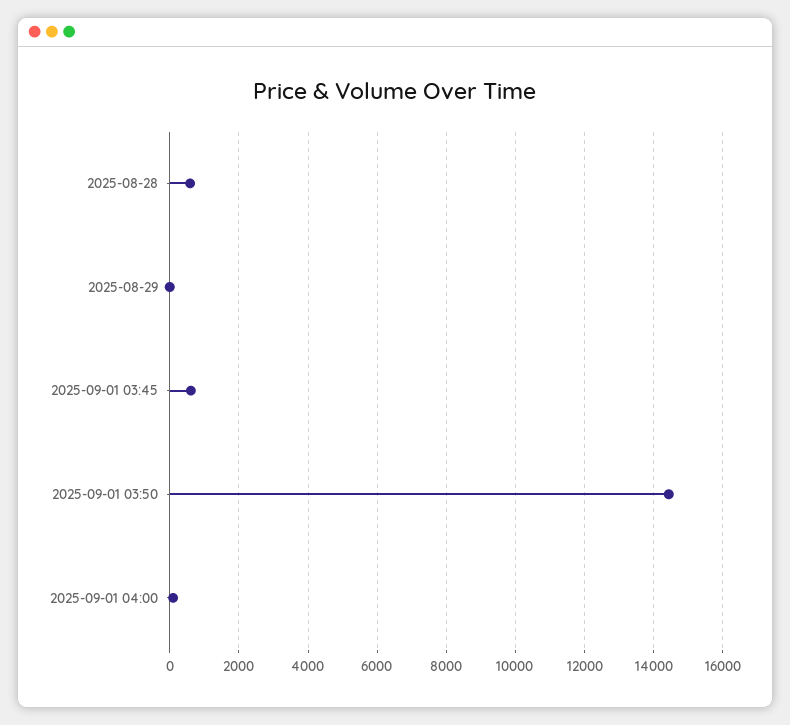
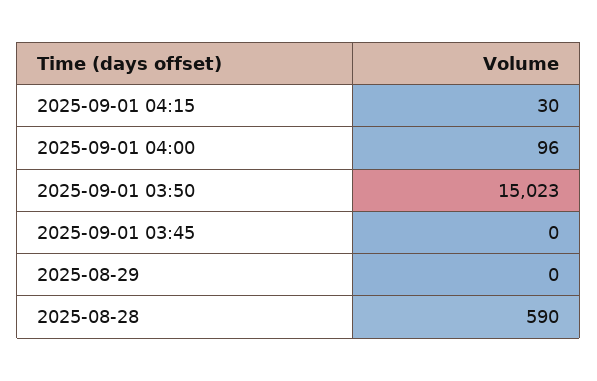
2025-09-01 03:45: 600 -> 0
2025-09-01 03:50: 14400 -> 15023
2025-09-01 04:15: none -> 30

